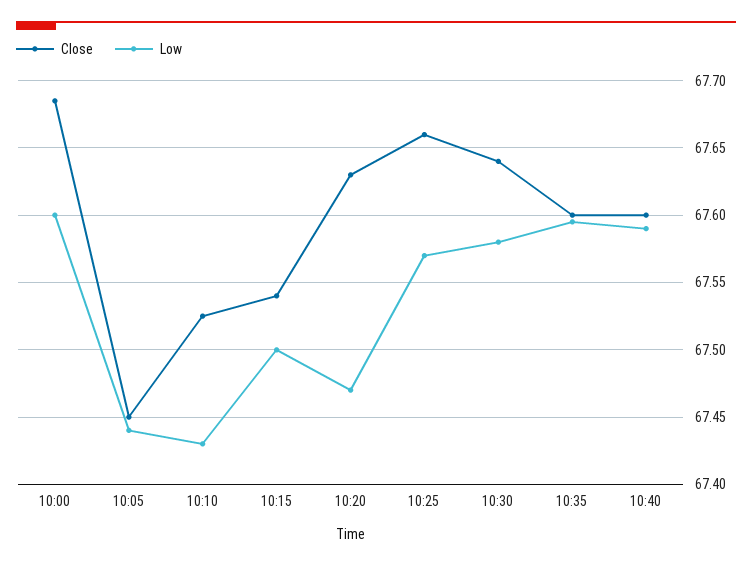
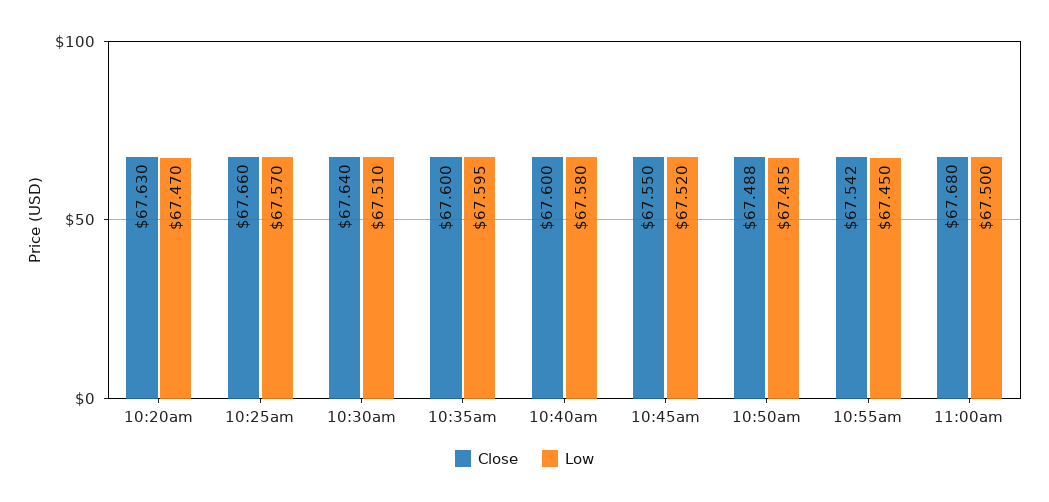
Close, 10:00: 67.685 -> none
Low, 10:00: 67.6 -> none
Close, 10:05: 67.45 -> none
Low, 10:05: 67.44 -> none
Close, 10:10: 67.525 -> none
Low, 10:10: 67.43 -> none
Close, 10:15: 67.54 -> none
Low, 10:15: 67.5 -> none
Low, 10:30: 67.58 -> 67.51
Low, 10:40: 67.59 -> 67.58
Close, 10:45am: none -> 67.55
Low, 10:45am: none -> 67.52
Close, 10:50am: none -> 67.488
Low, 10:50am: none -> 67.455
Close, 10:55am: none -> 67.542
Low, 10:55am: none -> 67.45
Close, 11:00am: none -> 67.68
Low, 11:00am: none -> 67.5

